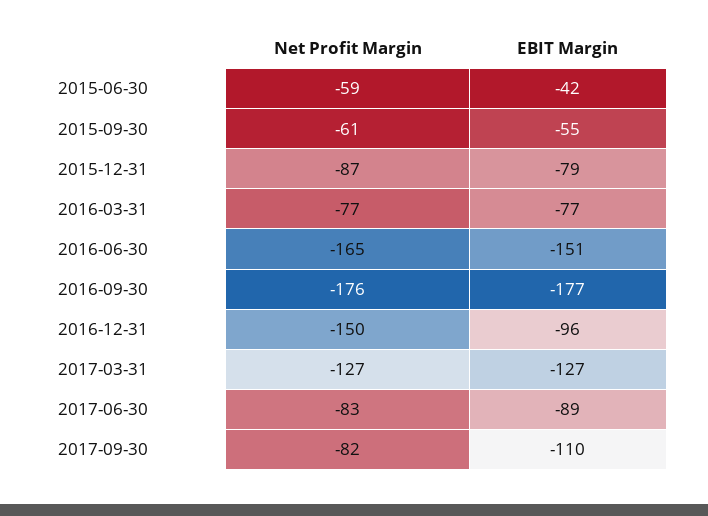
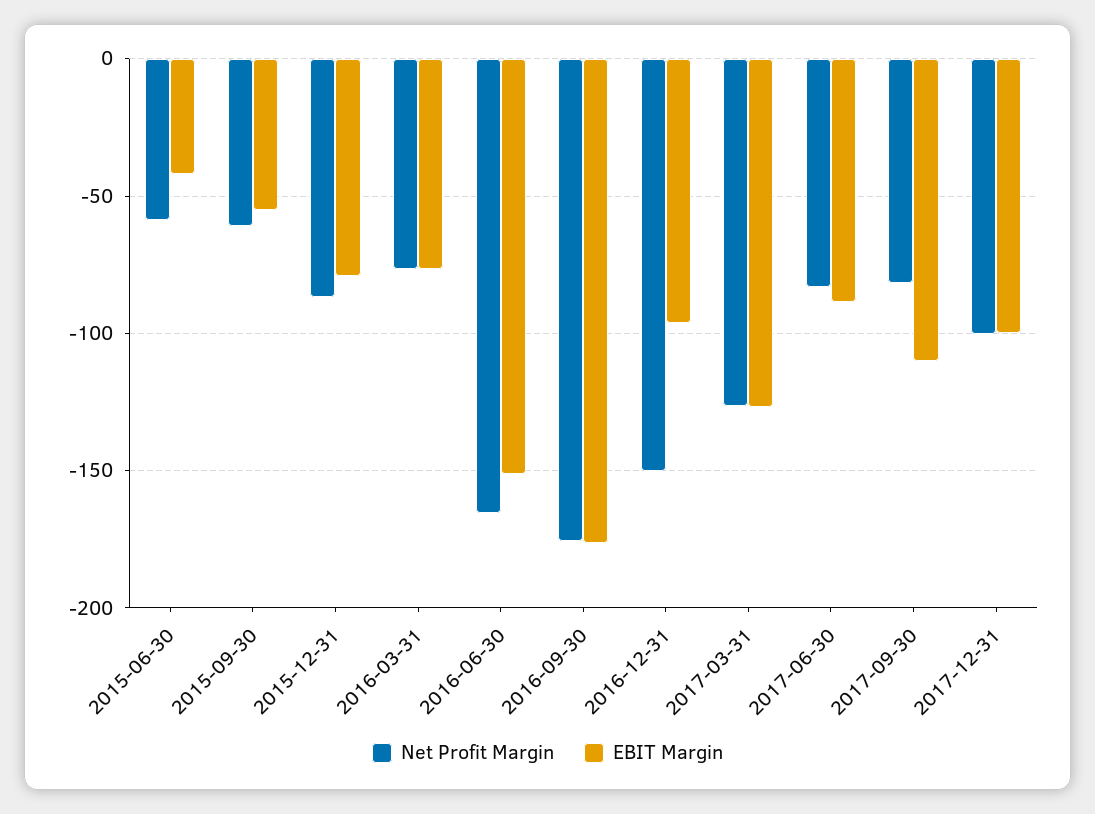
Net Profit Margin, 2017-12-31: none -> -100
EBIT Margin, 2017-12-31: none -> -100

